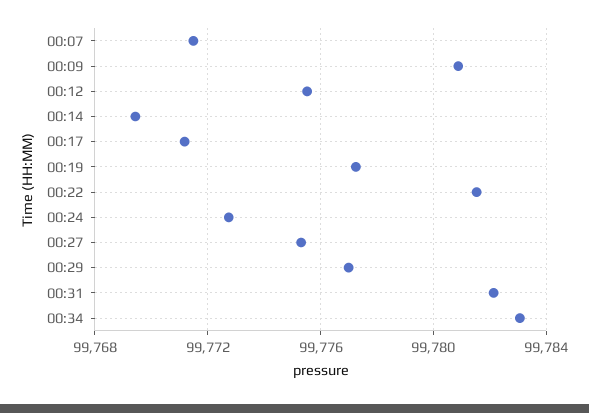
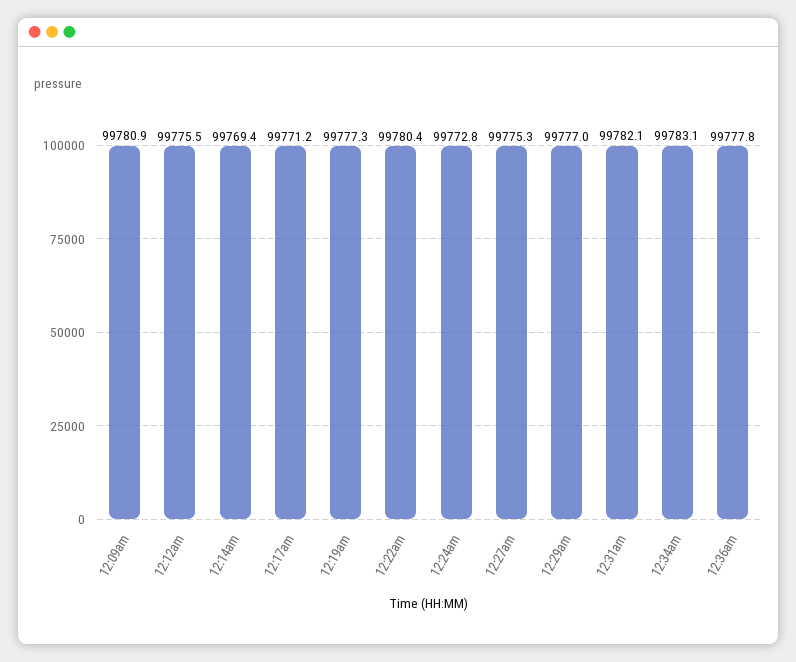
00:07: 99771.5 -> none
00:22: 99781.5 -> 99780.4
12:36am: none -> 99777.8

